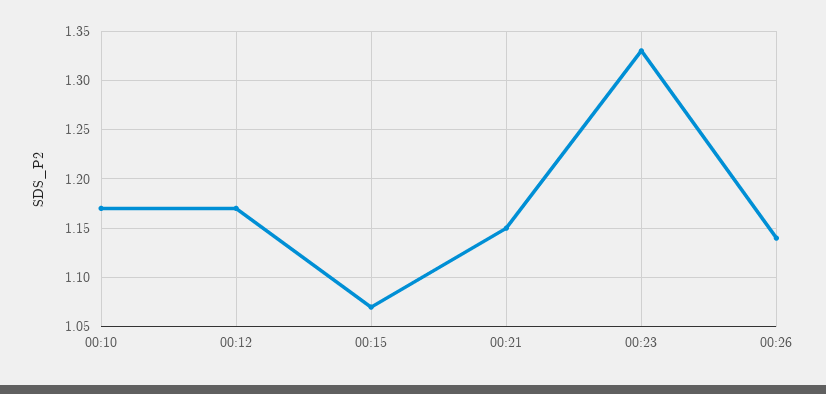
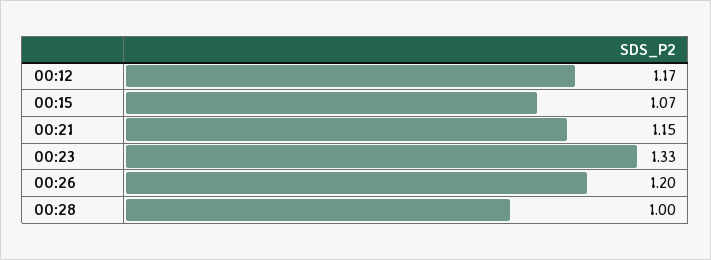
00:10: 1.17 -> none
00:26: 1.14 -> 1.2
00:28: none -> 1

